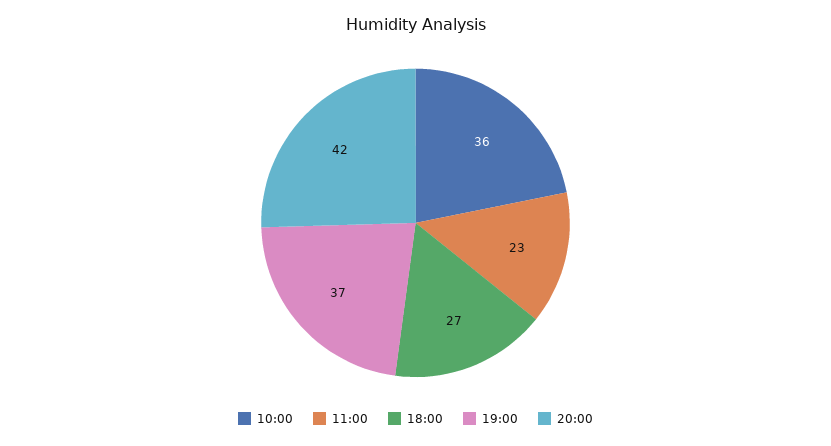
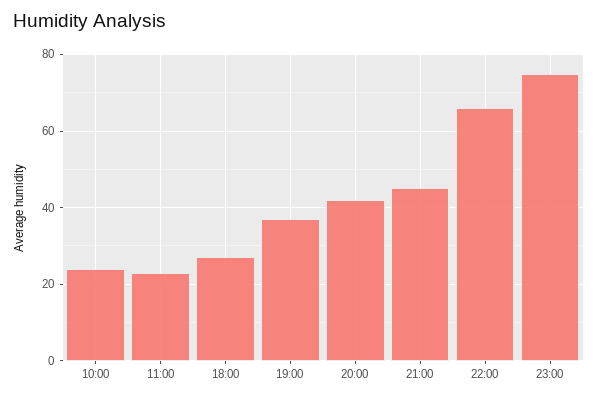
10:00: 36 -> 25
21:00: none -> 45
22:00: none -> 65
23:00: none -> 75

